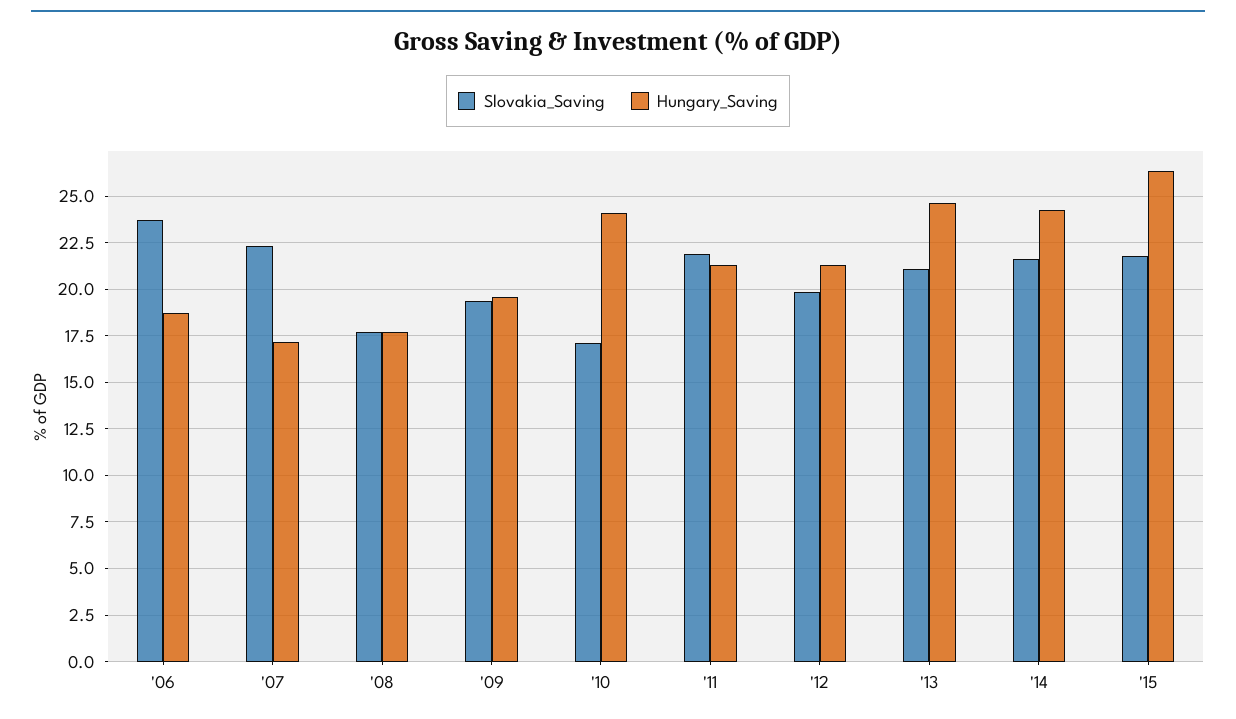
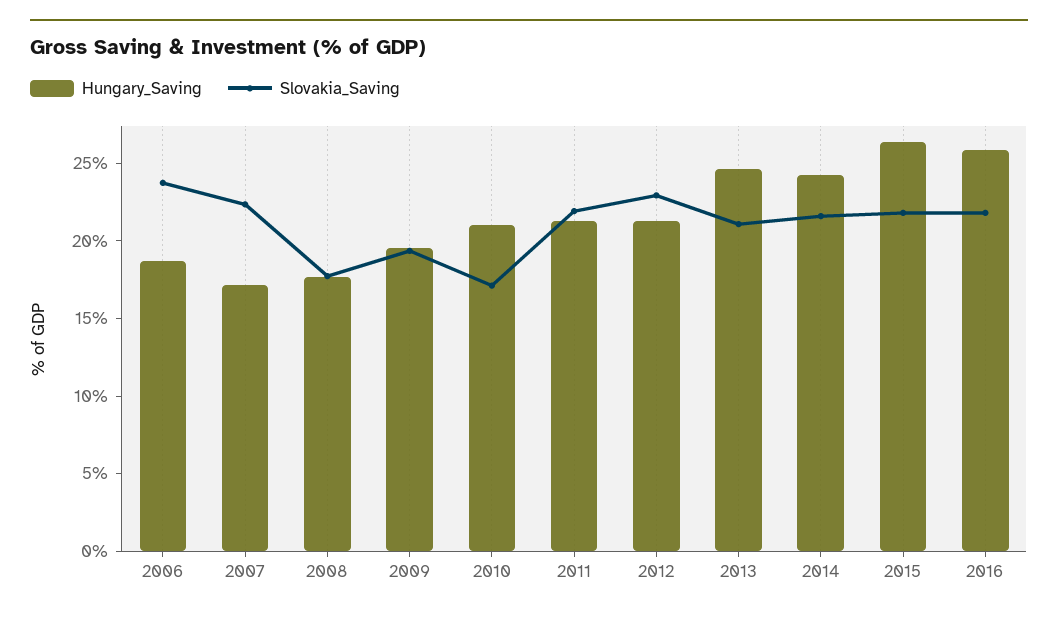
Hungary_Saving, '10: 24 -> 21
Slovakia_Saving, '12: 20 -> 23
Hungary_Saving, 2016: none -> 26
Slovakia_Saving, 2016: none -> 22

